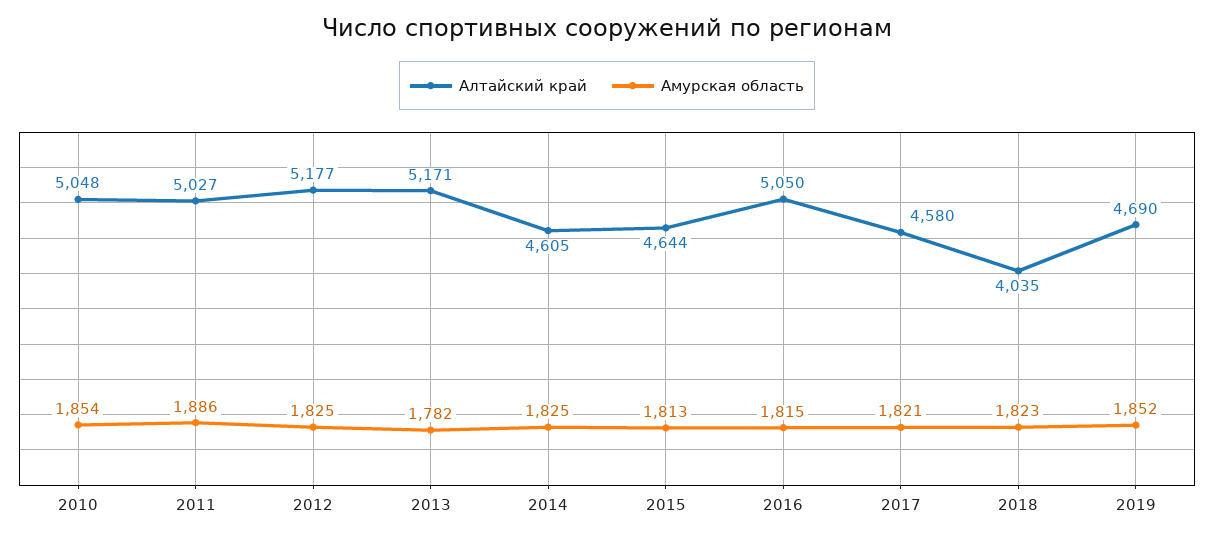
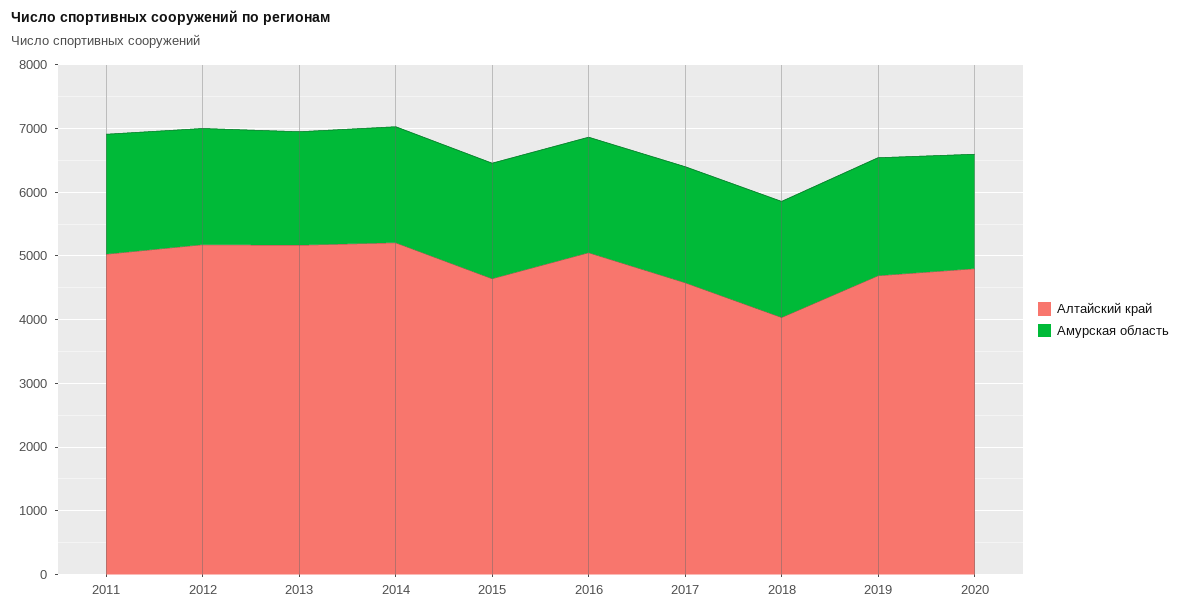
Алтайский край, 2010: 5048 -> none
Амурская область, 2010: 1854 -> none
Алтайский край, 2014: 4605 -> 5200
Алтайский край, 2020: none -> 4800
Амурская область, 2020: none -> 1800

